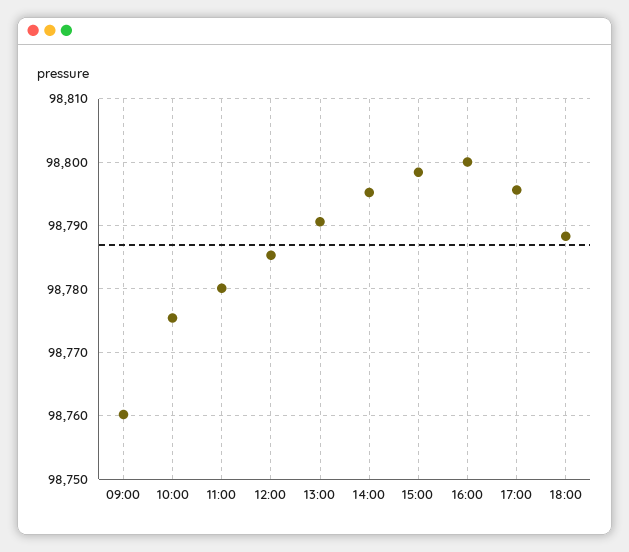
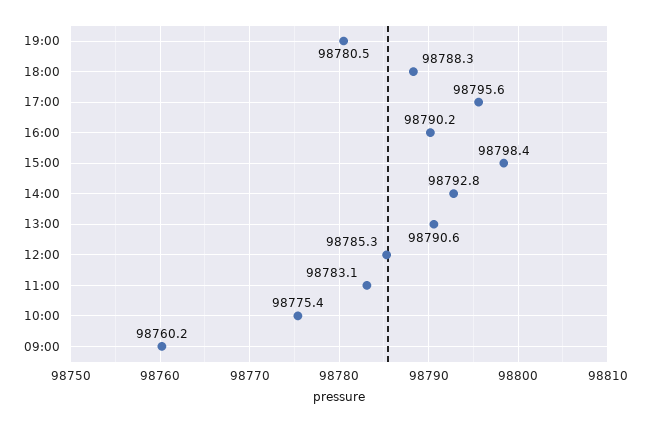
11:00: 98780 -> 98783.1
14:00: 98795 -> 98792.8
16:00: 98800 -> 98790.2
19:00: none -> 98780.5

